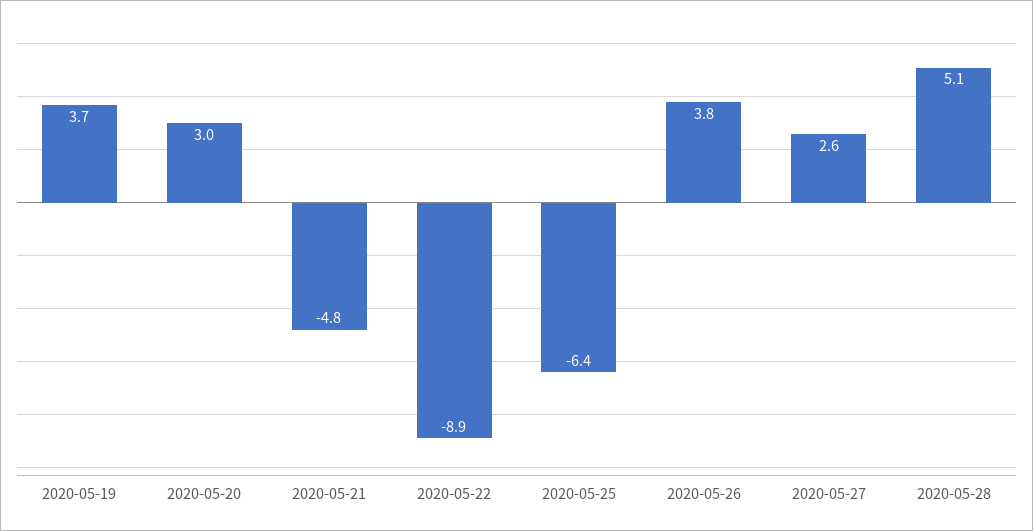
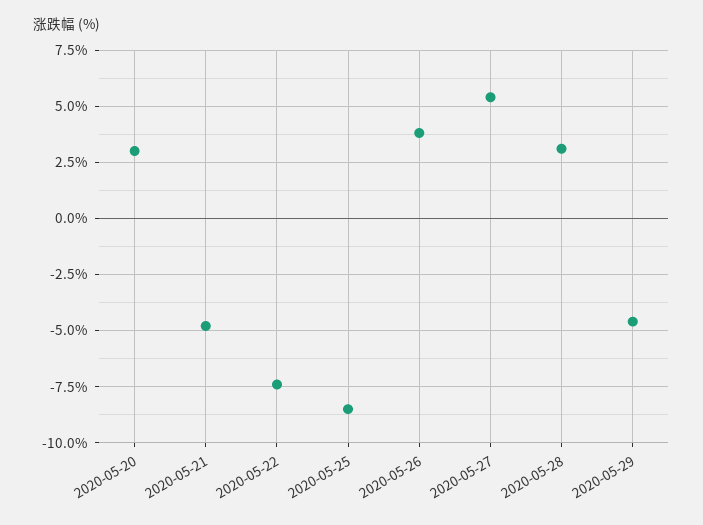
2020-05-19: 3.7 -> none
2020-05-22: -8.9 -> -7.5
2020-05-25: -6.4 -> -8.5
2020-05-27: 2.6 -> 5.5
2020-05-28: 5.1 -> 3
2020-05-29: none -> -4.5

